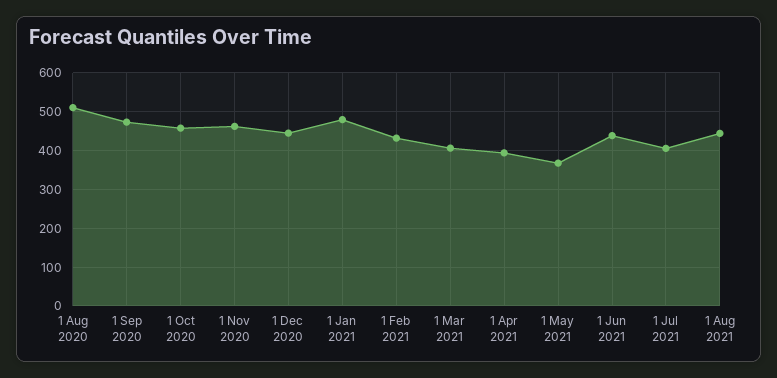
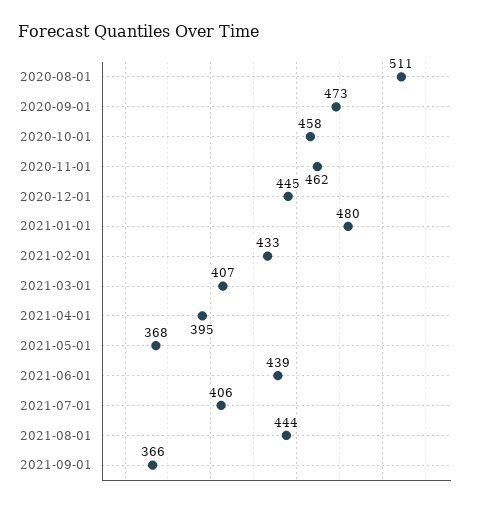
2021-09-01: none -> 366

